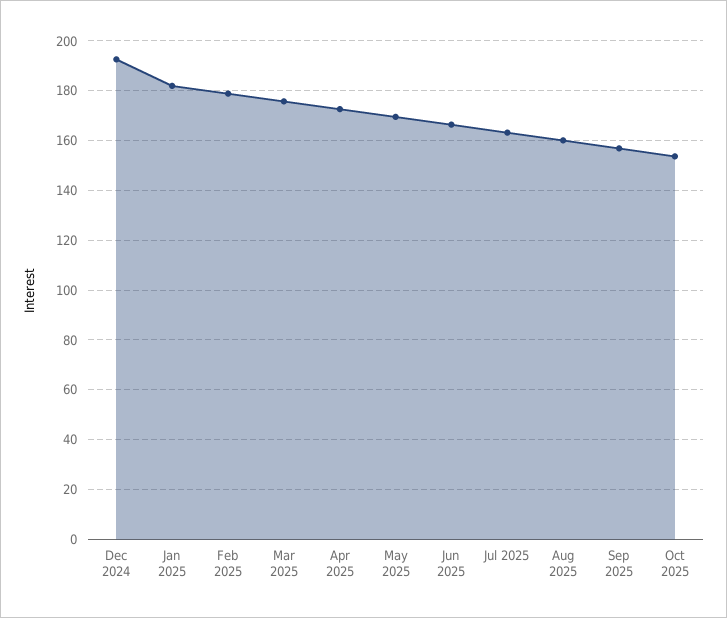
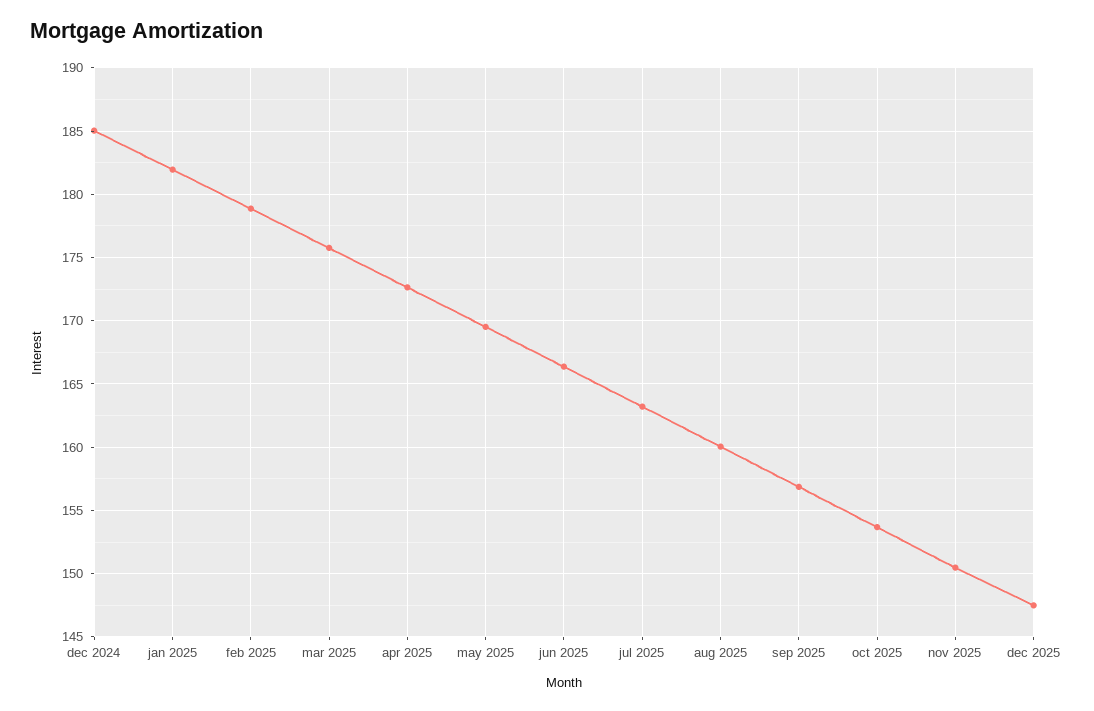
Dec 2024: 192.5 -> 185
nov 2025: none -> 150.5
dec 2025: none -> 147.5

